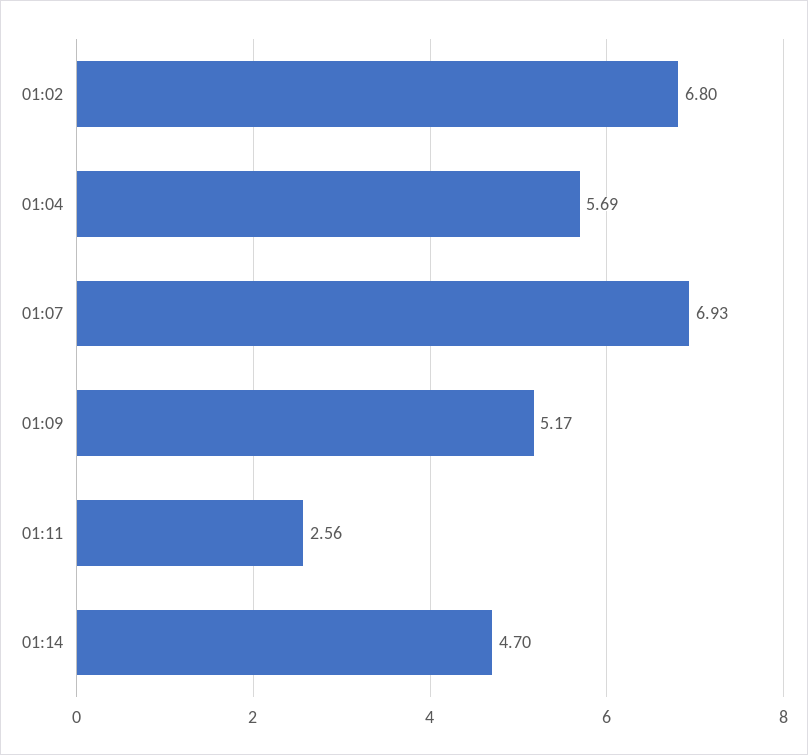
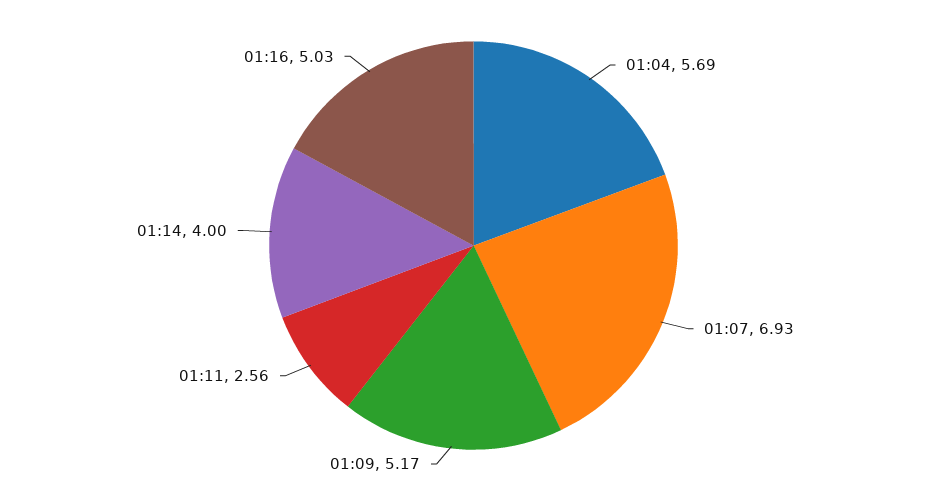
01:02: 6.8 -> none
01:14: 4.7 -> 4
01:16: none -> 5.03

